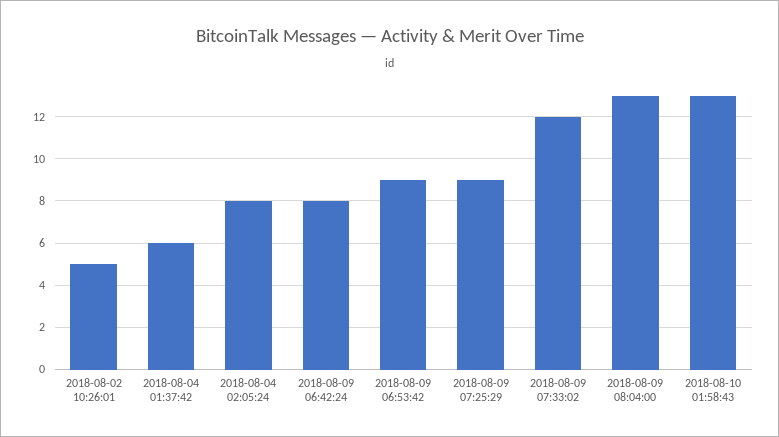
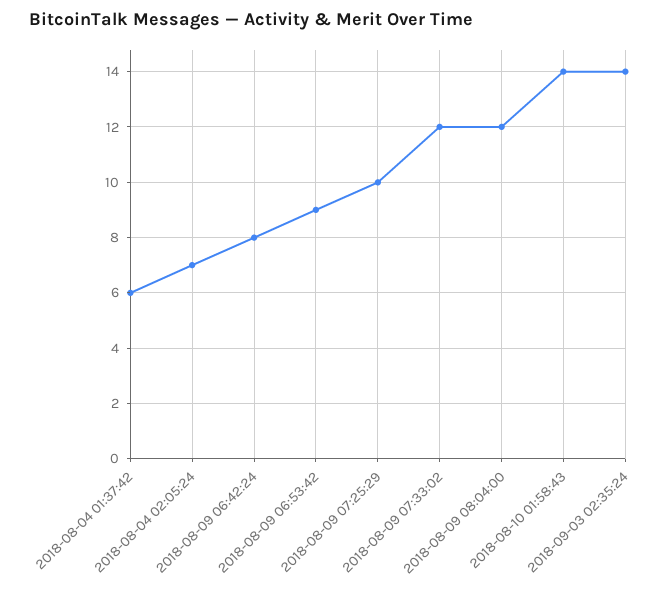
2018-08-02 10:26:01: 5 -> none
2018-08-04 02:05:24: 8 -> 7
2018-08-09 07:25:29: 9 -> 10
2018-08-09 08:04:00: 13 -> 12
2018-08-10 01:58:43: 13 -> 14
2018-09-03 02:35:24: none -> 14

